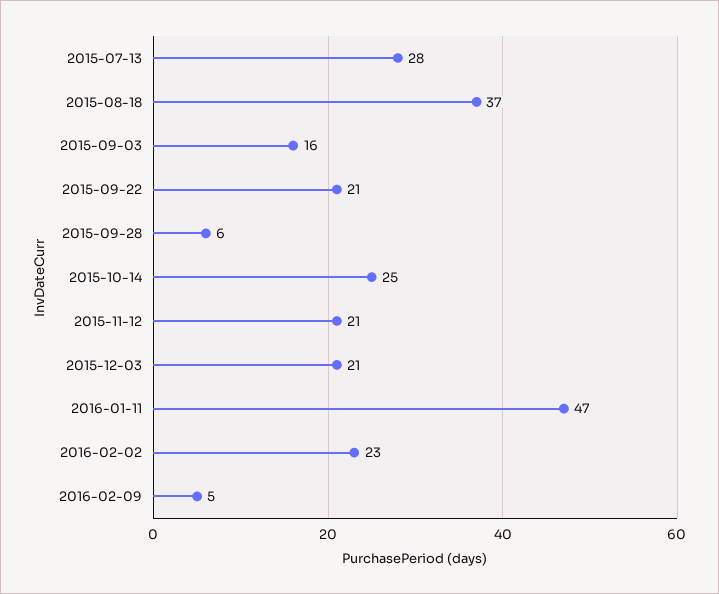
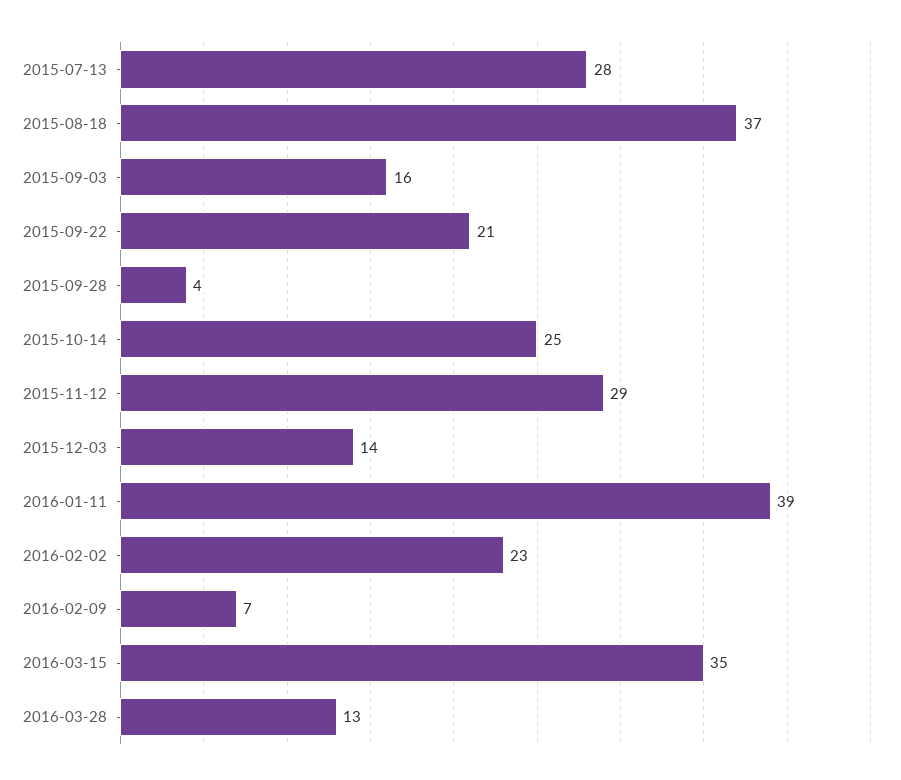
2015-09-28: 6 -> 4
2015-11-12: 21 -> 29
2015-12-03: 21 -> 14
2016-01-11: 47 -> 39
2016-02-09: 5 -> 7
2016-03-15: none -> 35
2016-03-28: none -> 13

